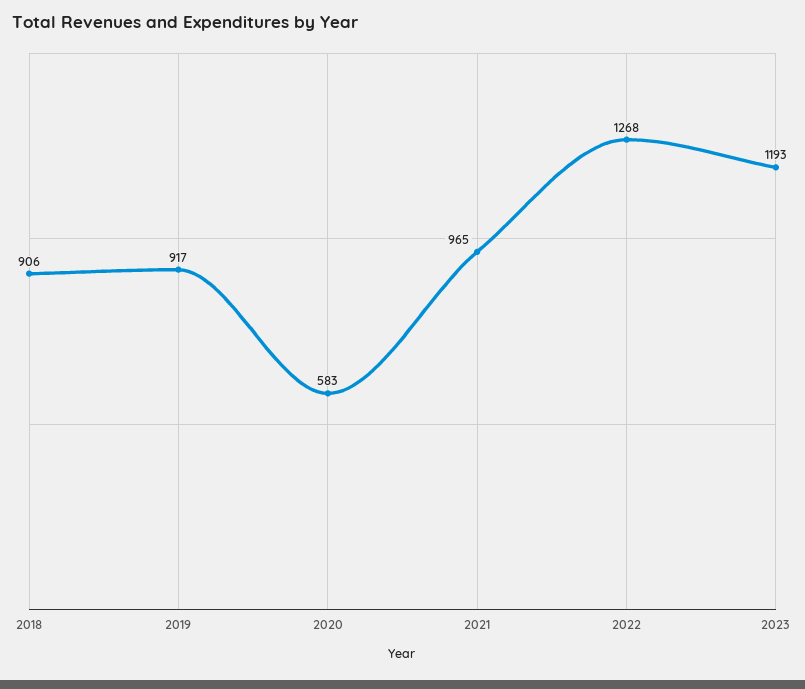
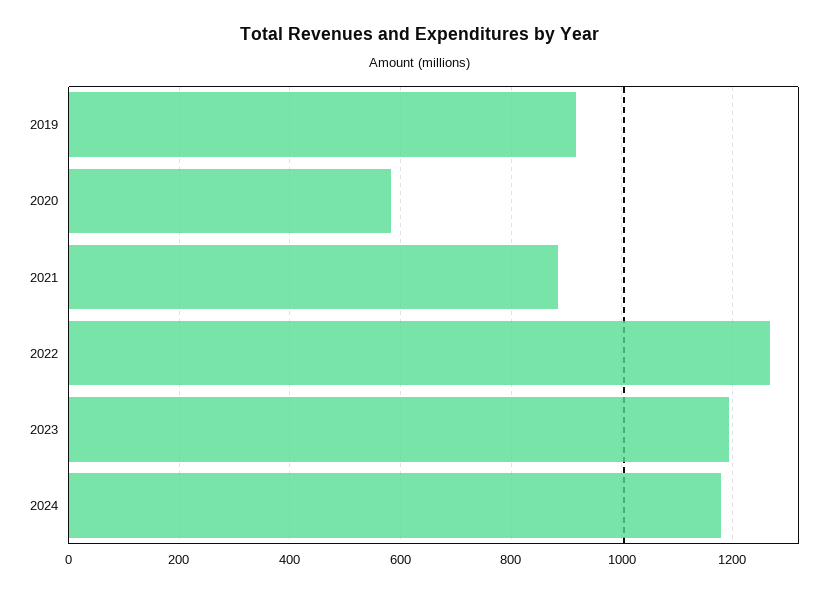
2018: 906 -> none
2021: 965 -> 880
2024: none -> 1180

